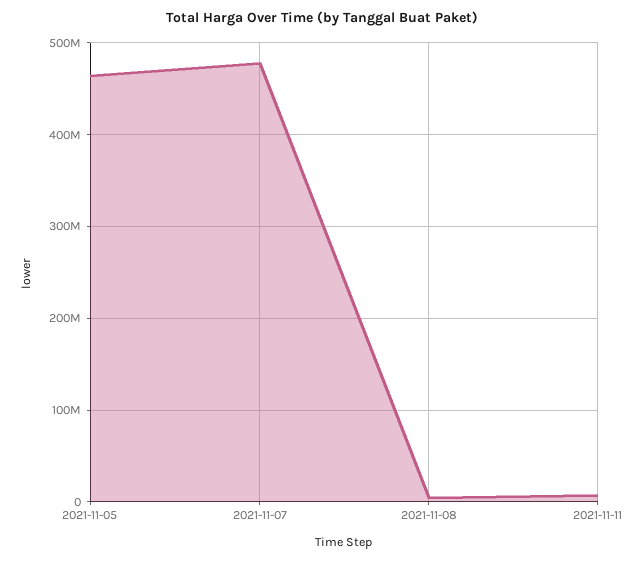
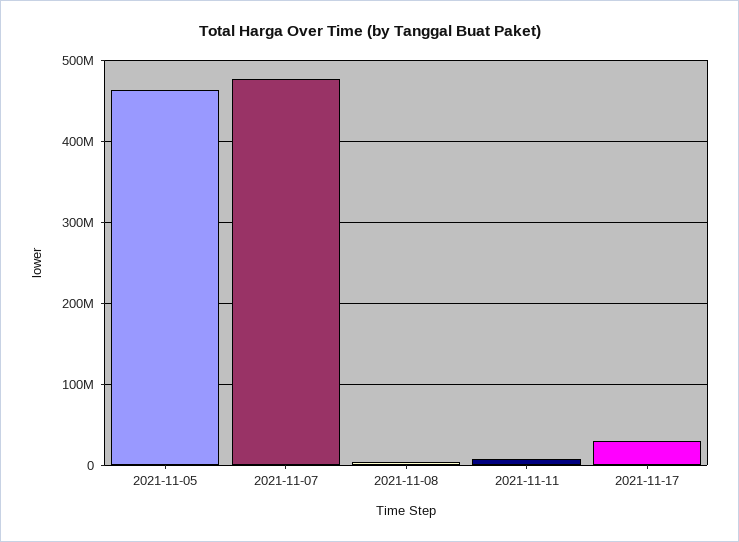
2021-11-17: none -> 30000000

